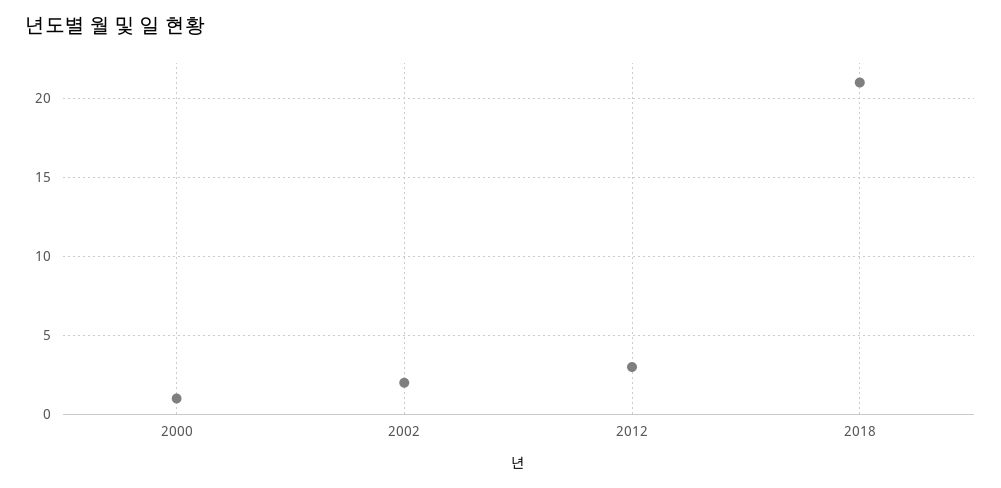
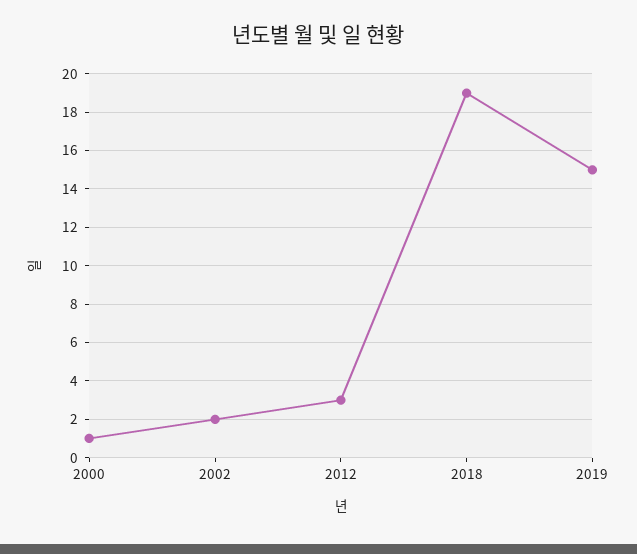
2018: 21 -> 19
2019: none -> 15

